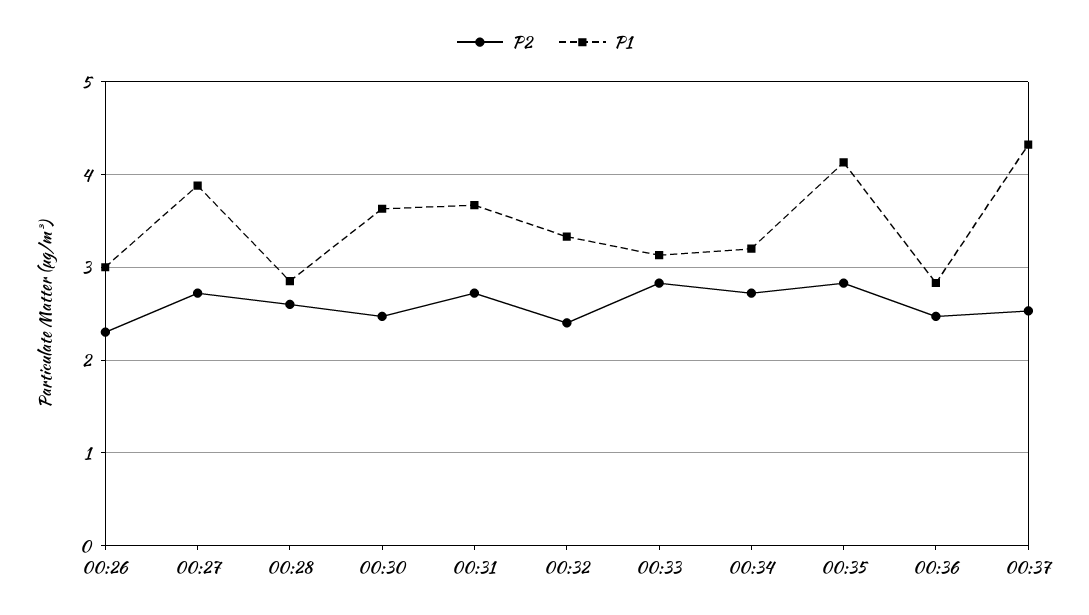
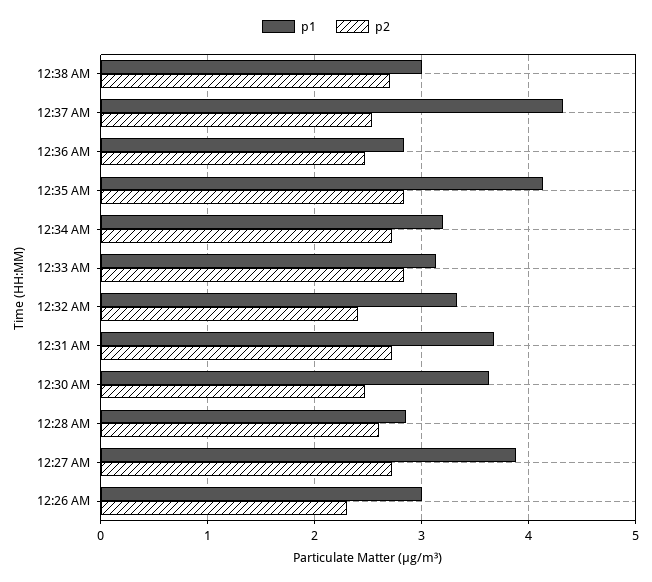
P1, 12:38 AM: none -> 3
P2, 12:38 AM: none -> 2.7

